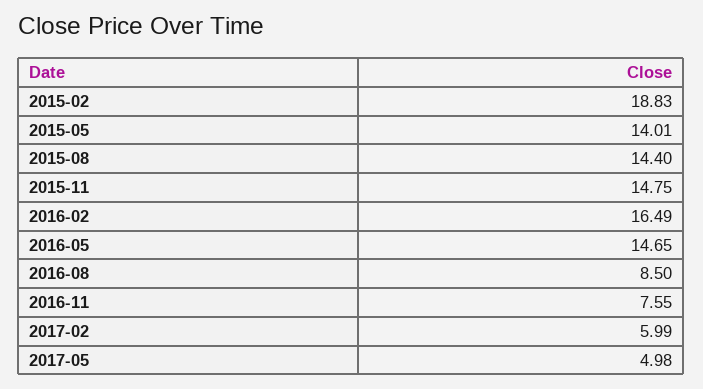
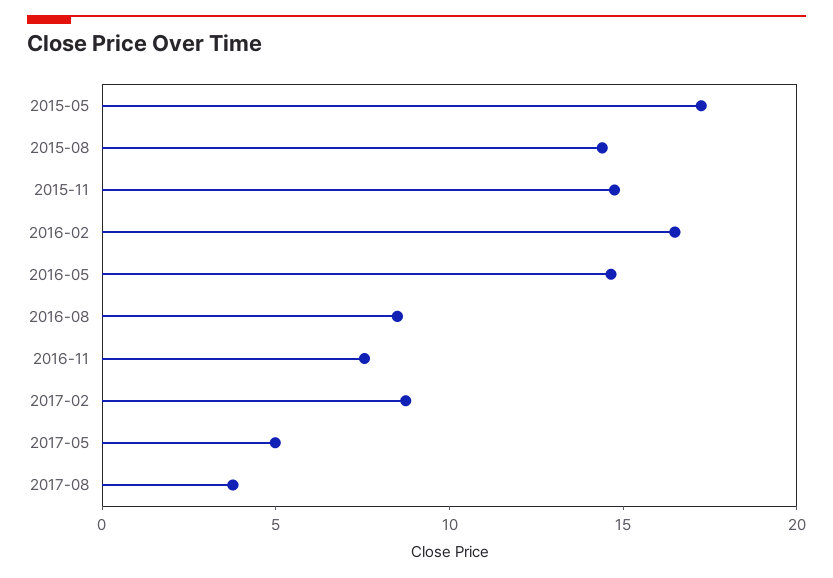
2015-02: 18.83 -> none
2015-05: 14.01 -> 17
2017-02: 5.99 -> 9
2017-08: none -> 4

